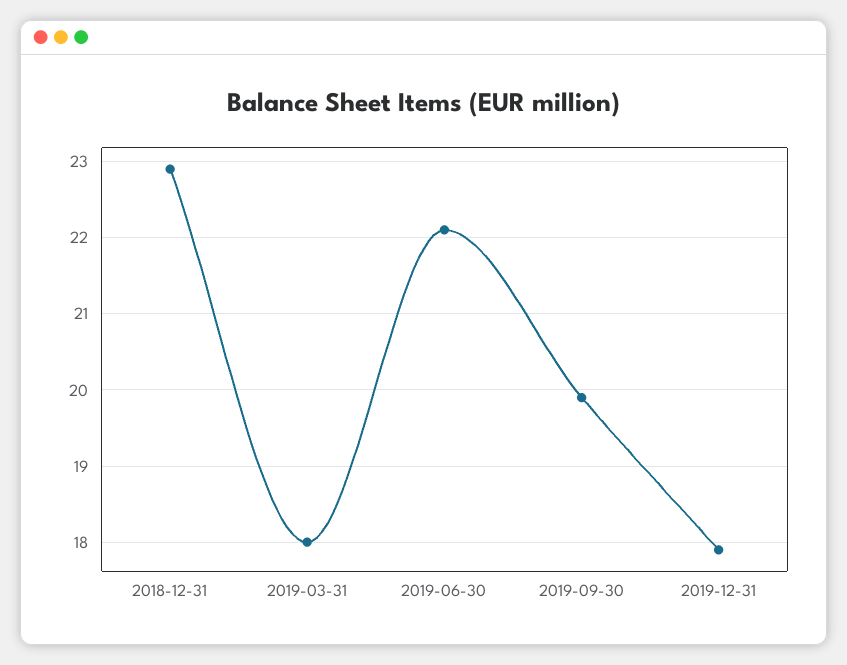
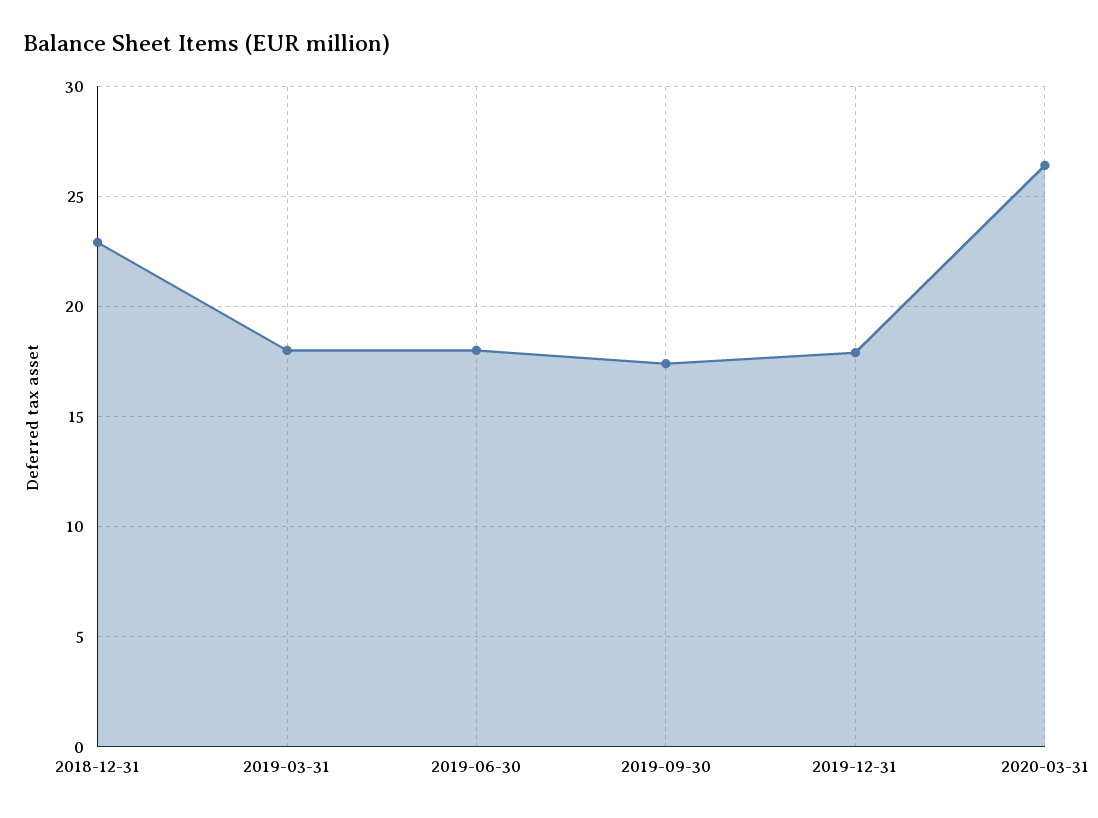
2019-06-30: 22.1 -> 18
2019-09-30: 19.9 -> 17.5
2020-03-31: none -> 26.5

